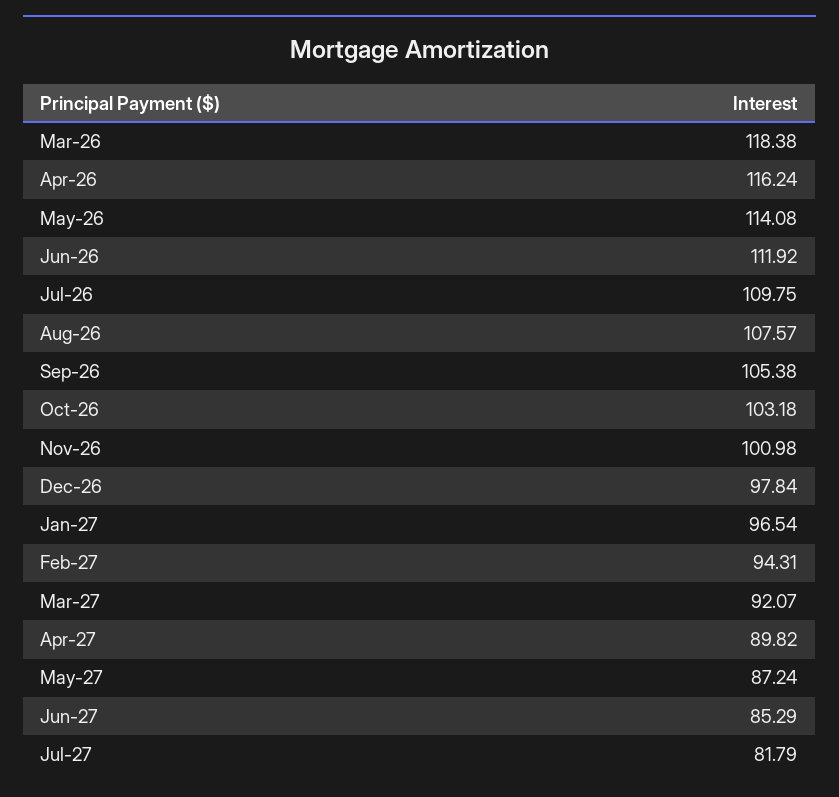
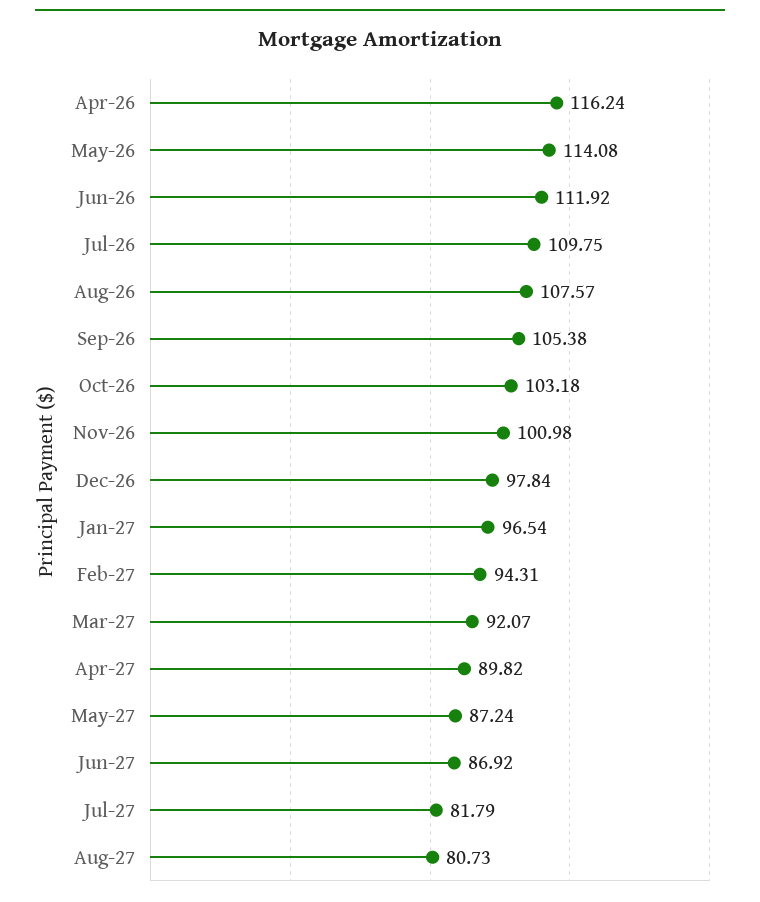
Mar-26: 118.38 -> none
Jun-27: 85.29 -> 86.92
Aug-27: none -> 80.73

